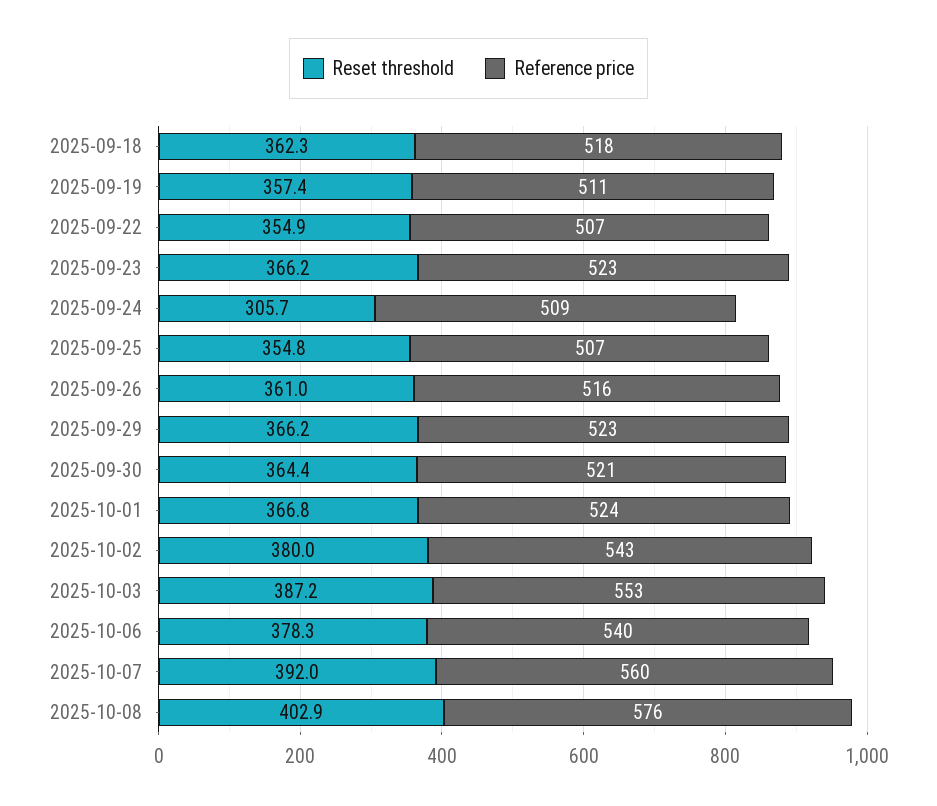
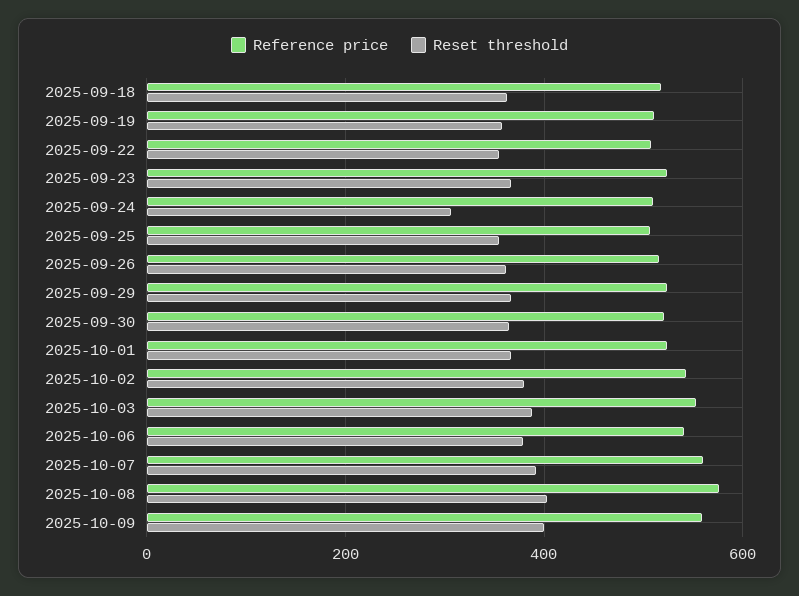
Reference price, 2025-10-09: none -> 560
Reset threshold, 2025-10-09: none -> 400

